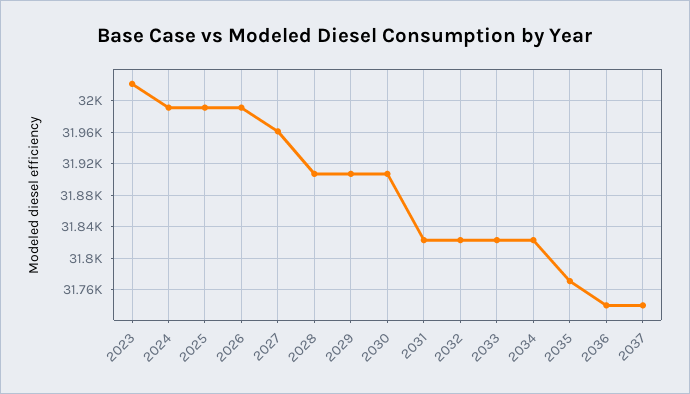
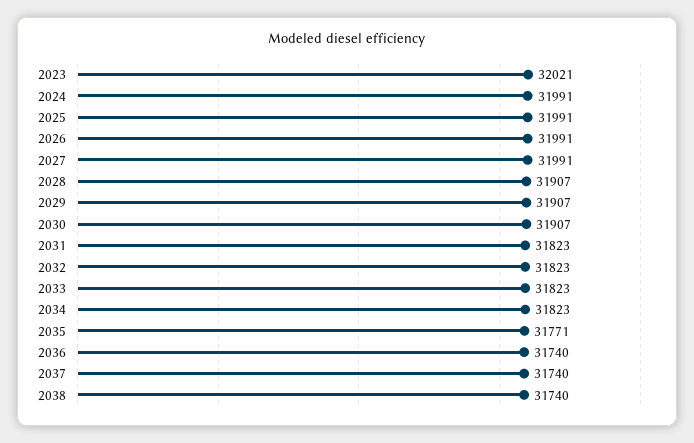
2027: 31960 -> 31991
2038: none -> 31740

